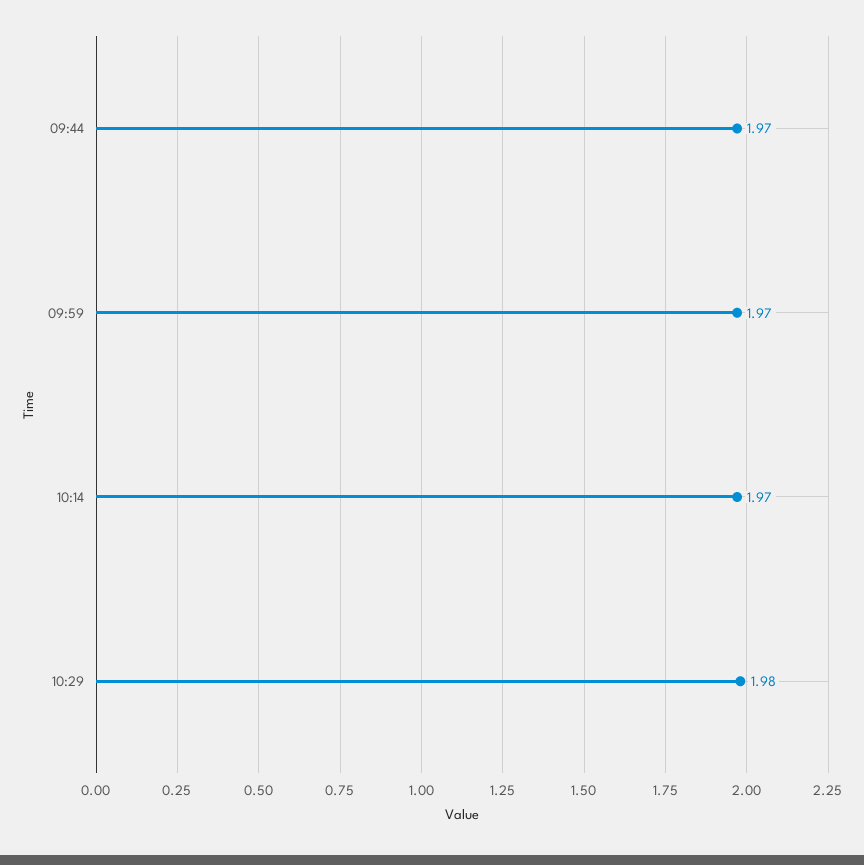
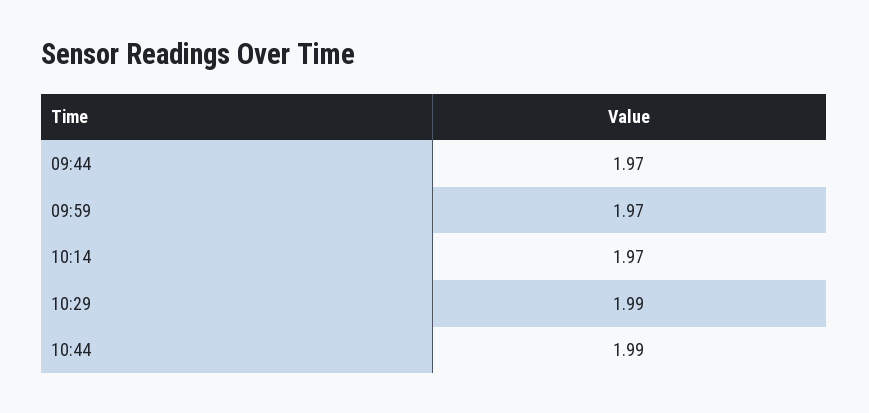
10:29: 1.98 -> 1.99
10:44: none -> 1.99

